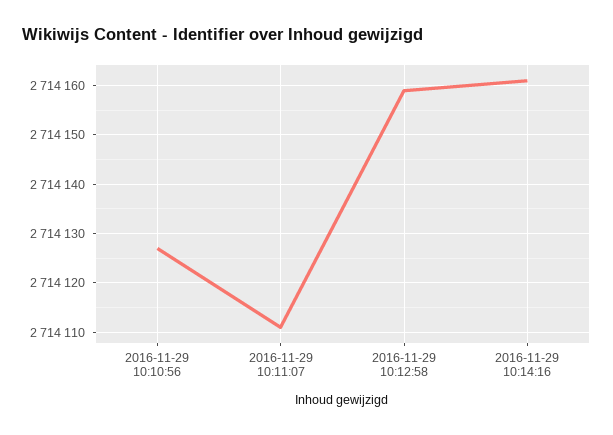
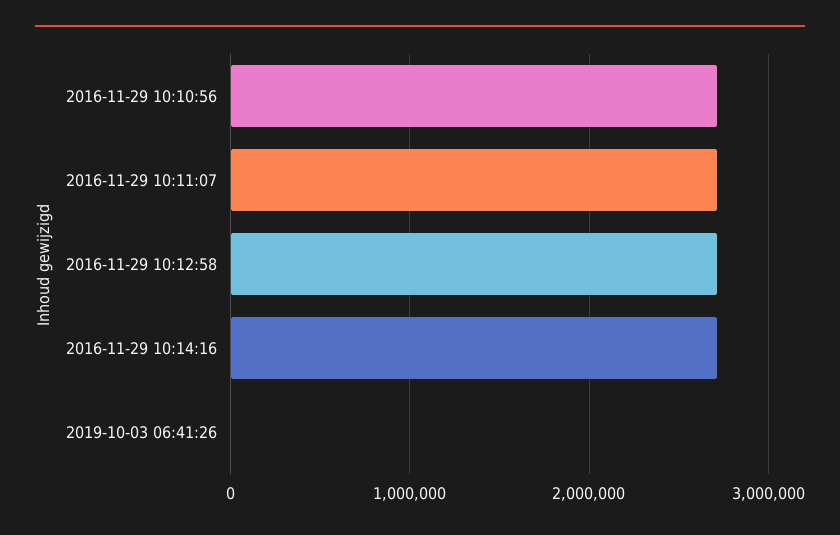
2019-10-03 06:41:26: none -> 0

